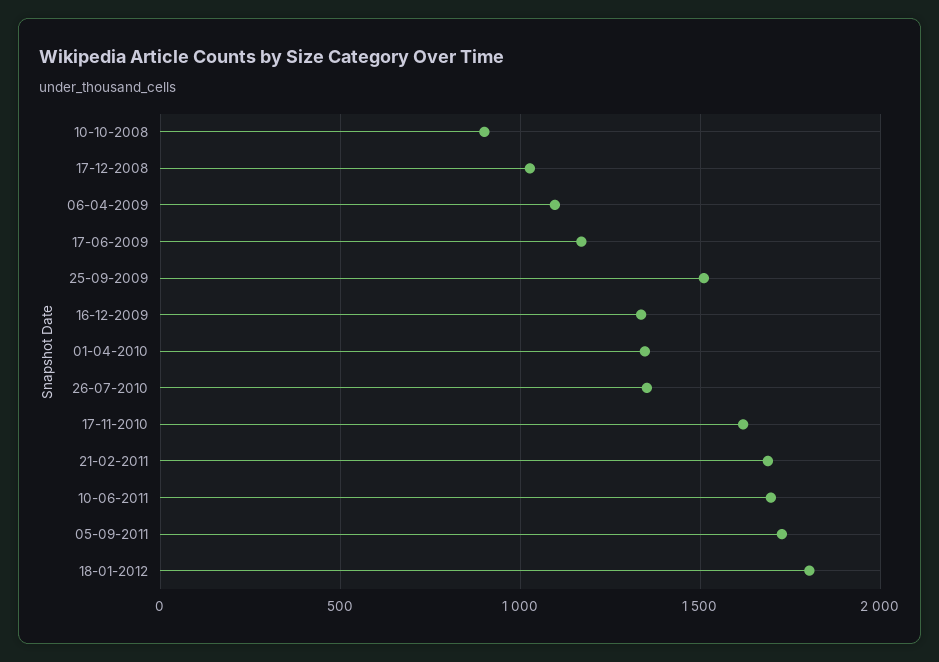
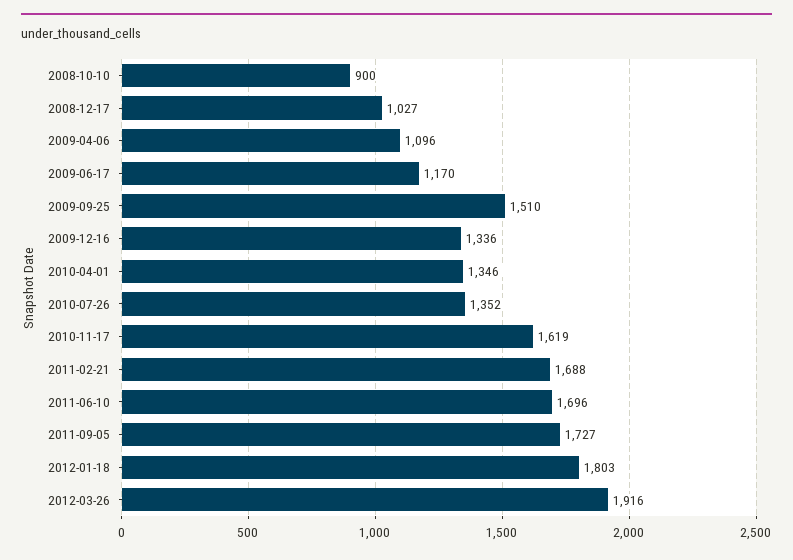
2012-03-26: none -> 1916

